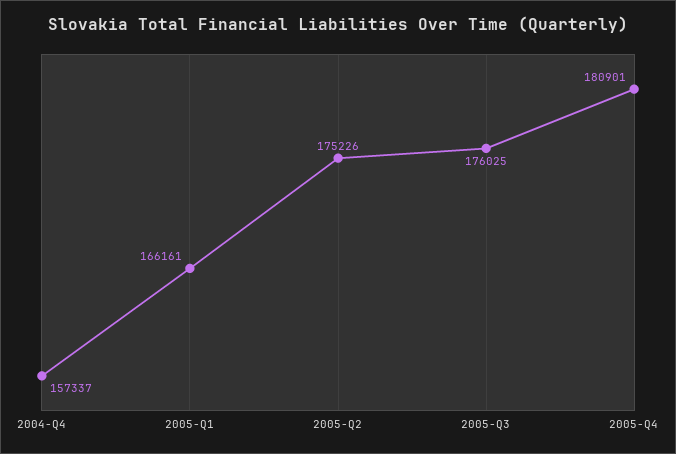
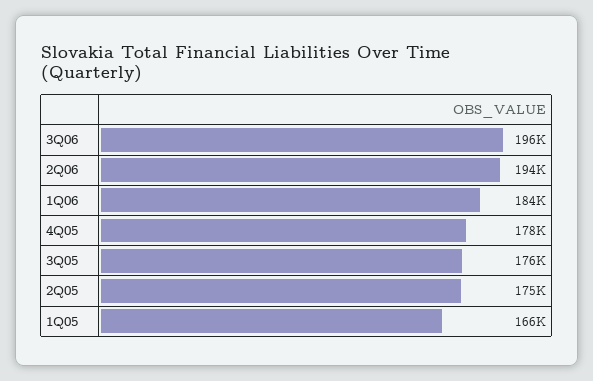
2004-Q4: 157337 -> none
2005-Q4: 180901 -> 178000
3Q06: none -> 196000
2Q06: none -> 194000
1Q06: none -> 184000

